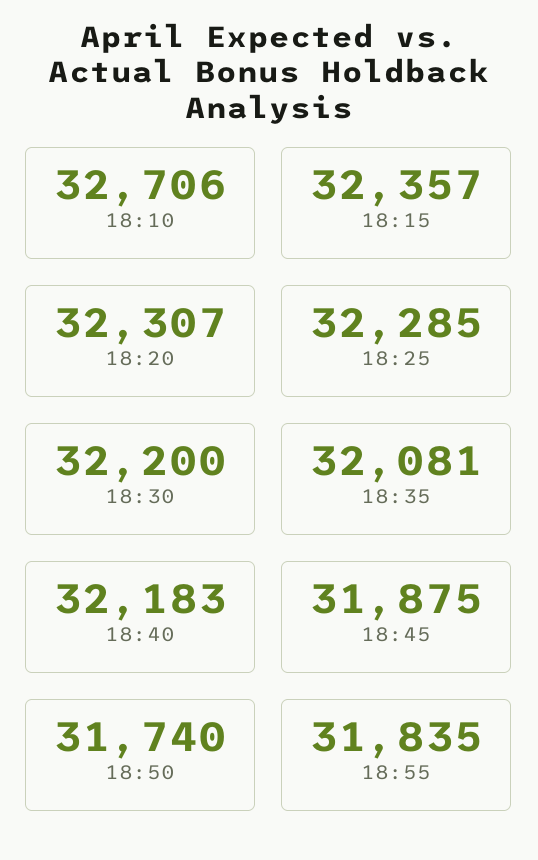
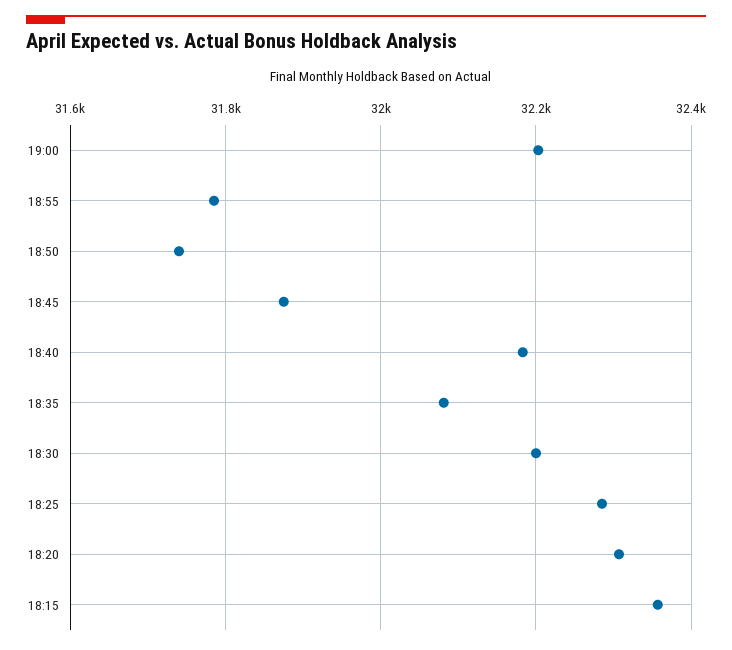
18:10: 32706 -> none
18:55: 31835 -> 31780
19:00: none -> 32200

